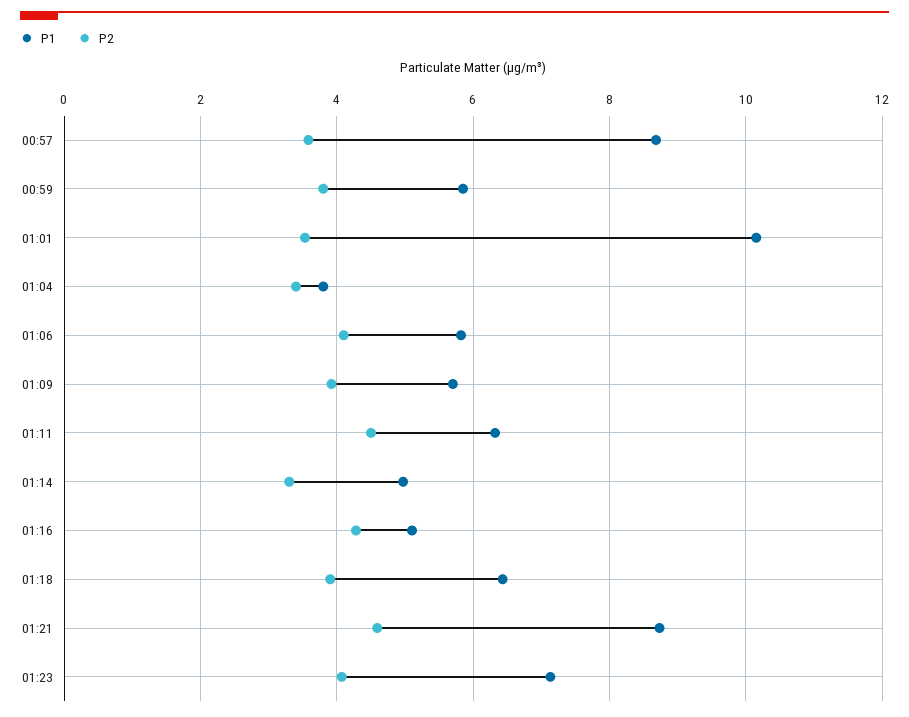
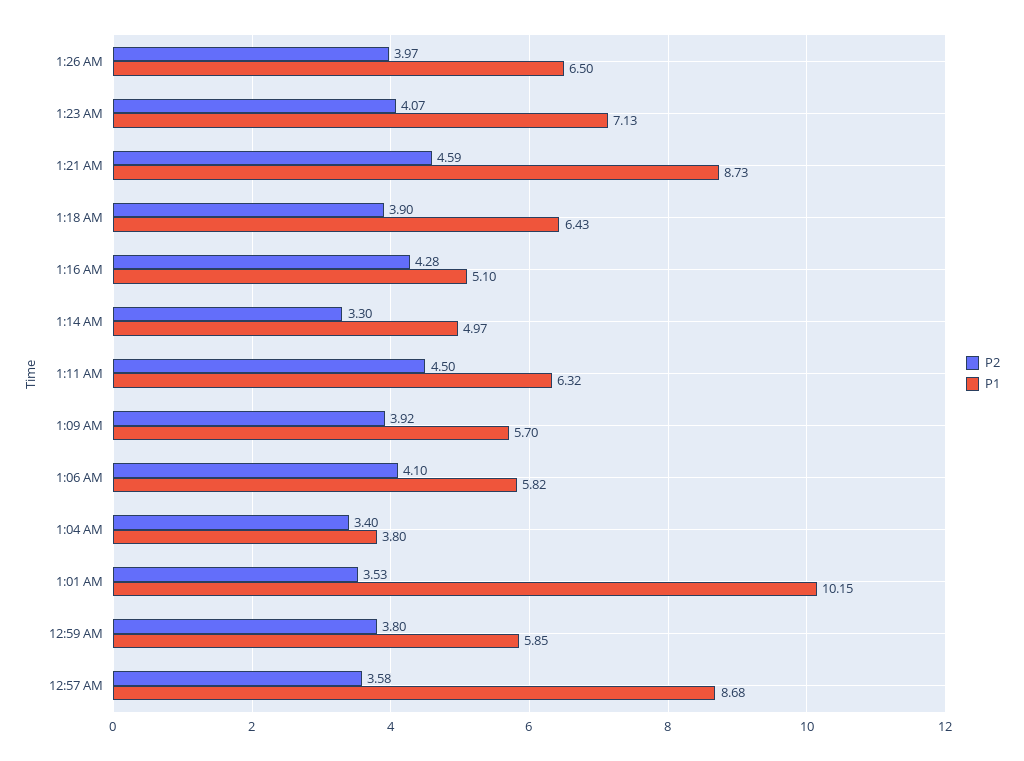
P2, 1:26 AM: none -> 3.97
P1, 1:26 AM: none -> 6.5

